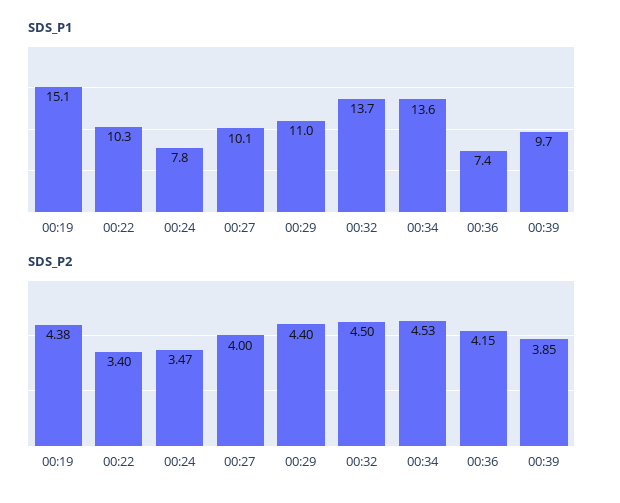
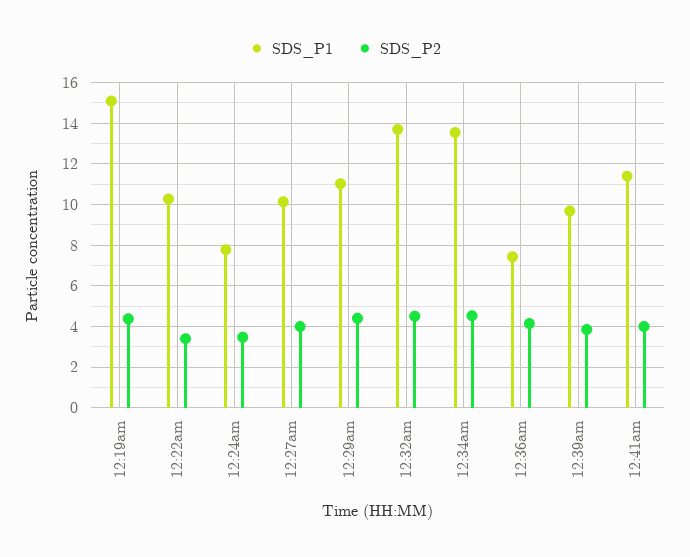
SDS_P1, 12:41am: none -> 11.5
SDS_P2, 12:41am: none -> 4

